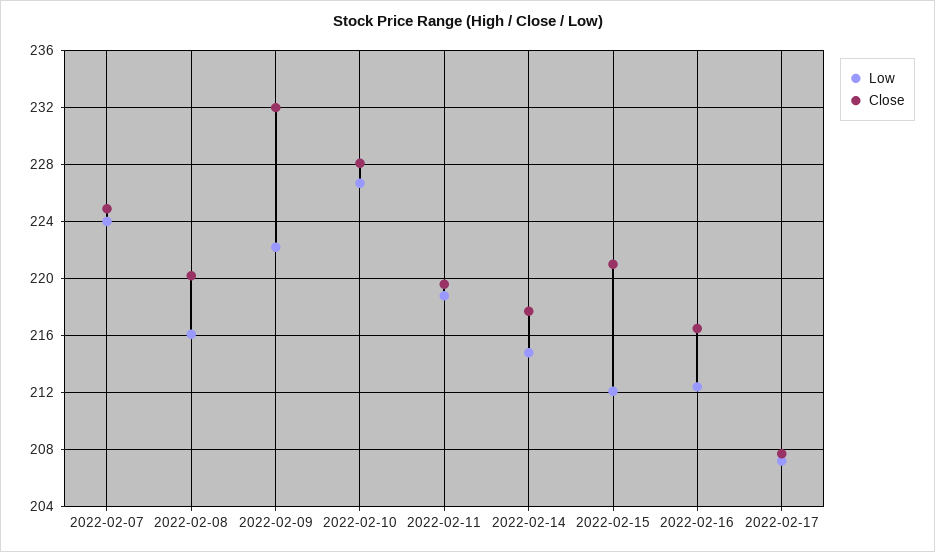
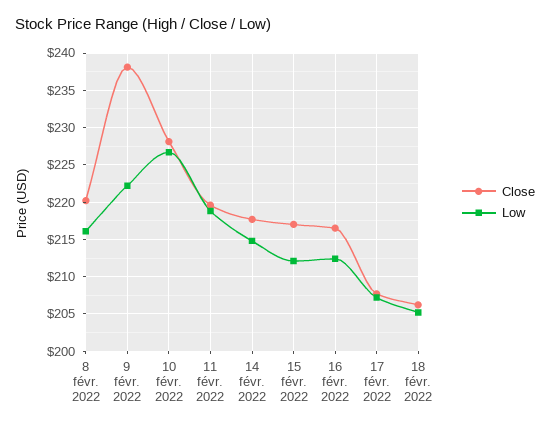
Low, 2022-02-07: 224 -> none
Close, 2022-02-07: 225 -> none
Close, 2022-02-09: 232 -> 238
Close, 2022-02-15: 221 -> 217
Close, 18 févr. 2022: none -> 206
Low, 18 févr. 2022: none -> 205

